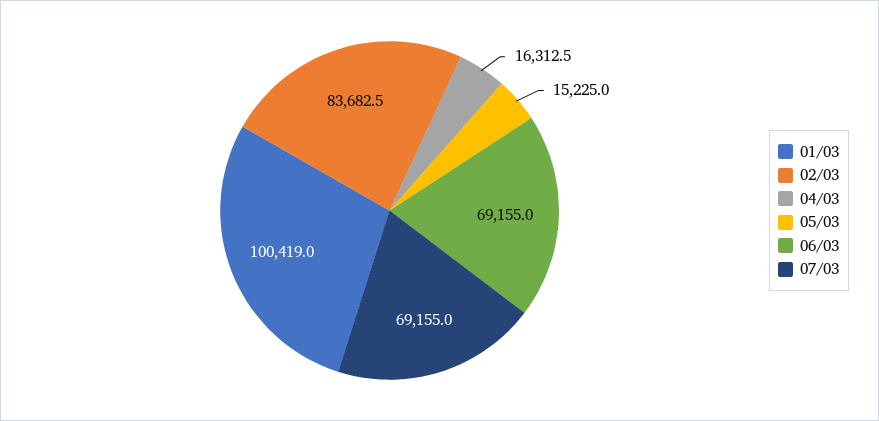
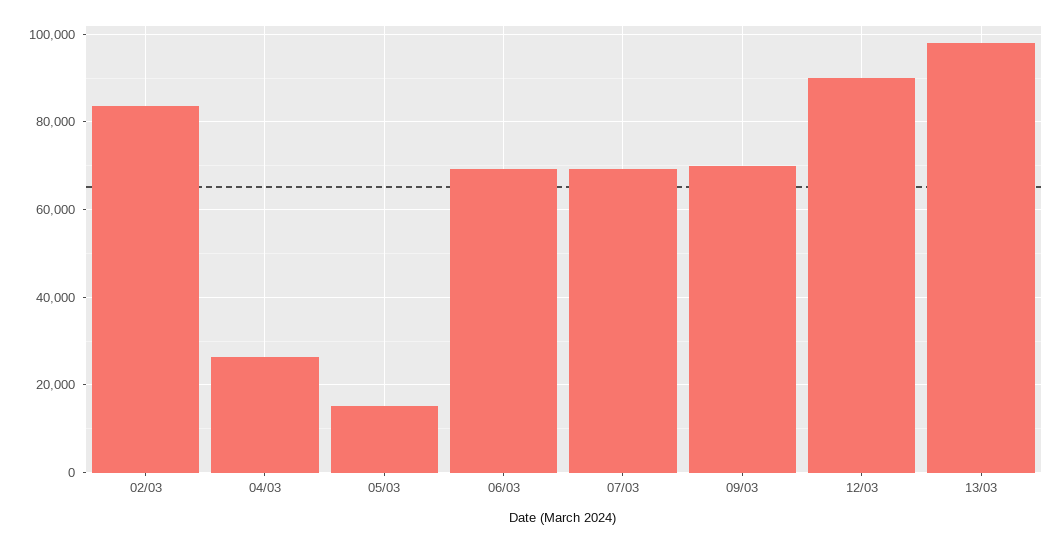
01/03: 100419 -> none
04/03: 16312.5 -> 26000
09/03: none -> 70000
12/03: none -> 90000
13/03: none -> 98000

